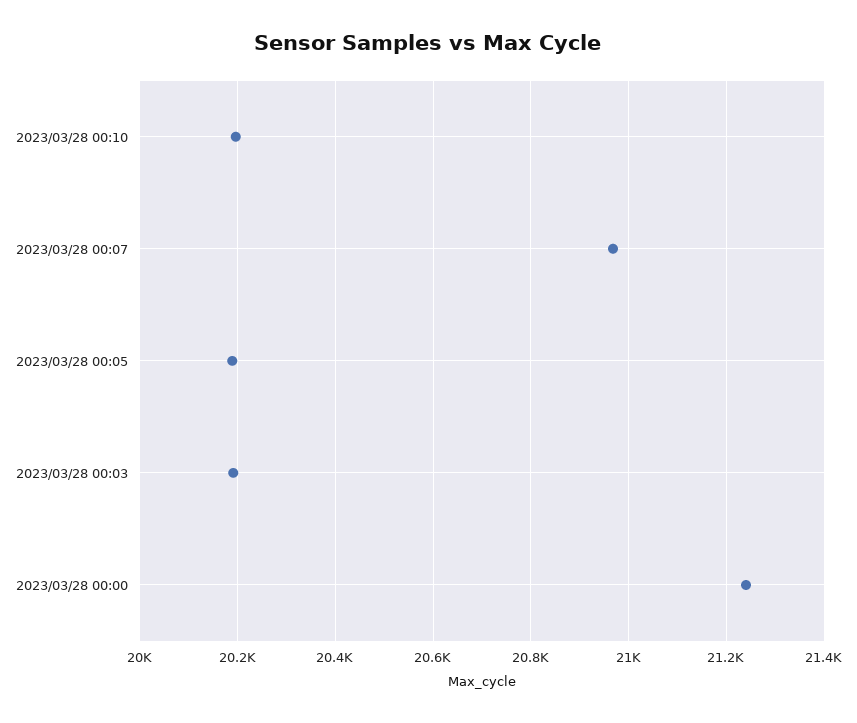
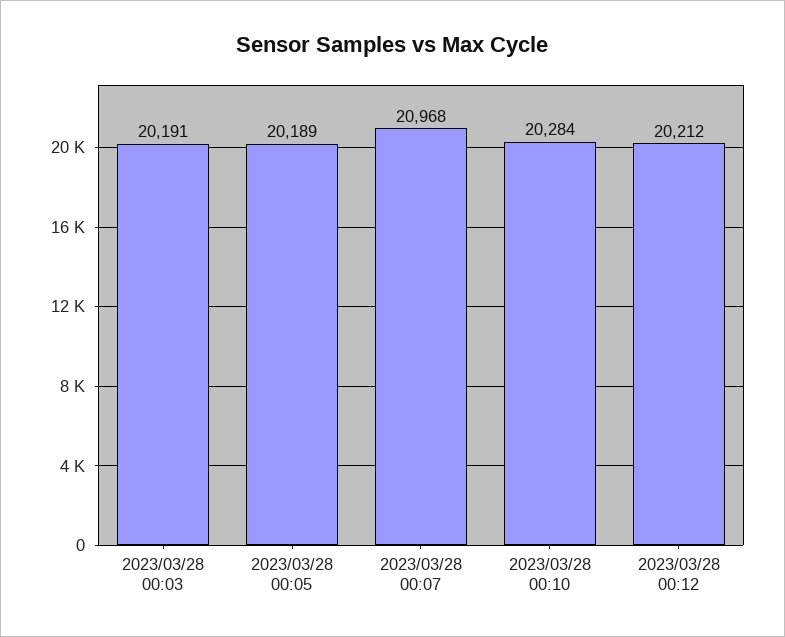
2023/03/28 00:10: 20200 -> 20284
2023/03/28 00:00: 21240 -> none
2023/03/28 00:12: none -> 20212

